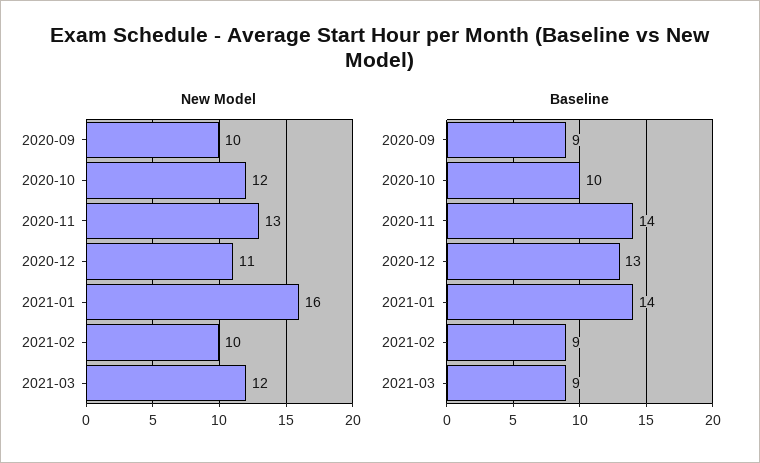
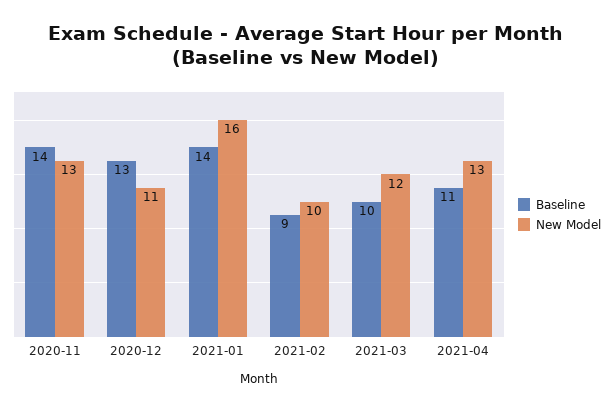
New Model, 2020-09: 10 -> none
New Model, 2020-10: 12 -> none
Baseline, 2020-09: 9 -> none
Baseline, 2020-10: 10 -> none
Baseline, 2021-03: 9 -> 10
Baseline, 2021-04: none -> 11
New Model, 2021-04: none -> 13

